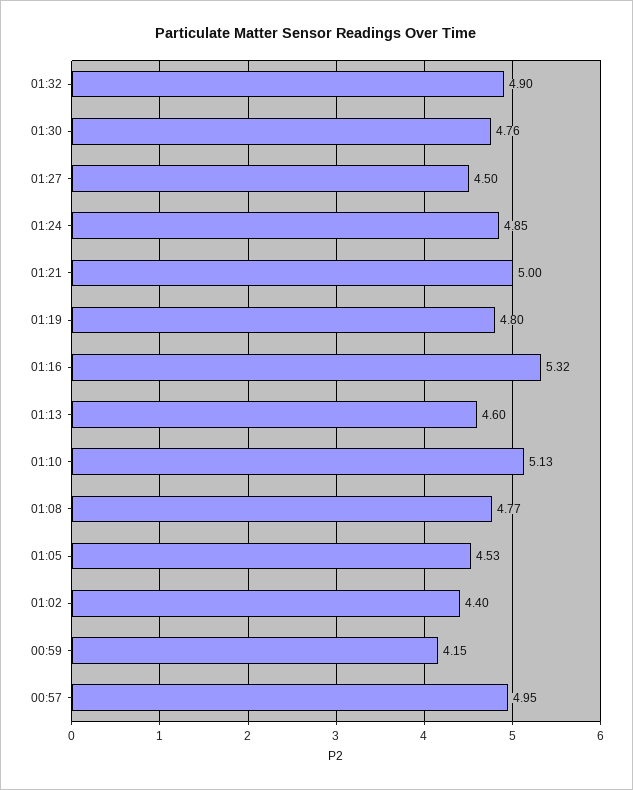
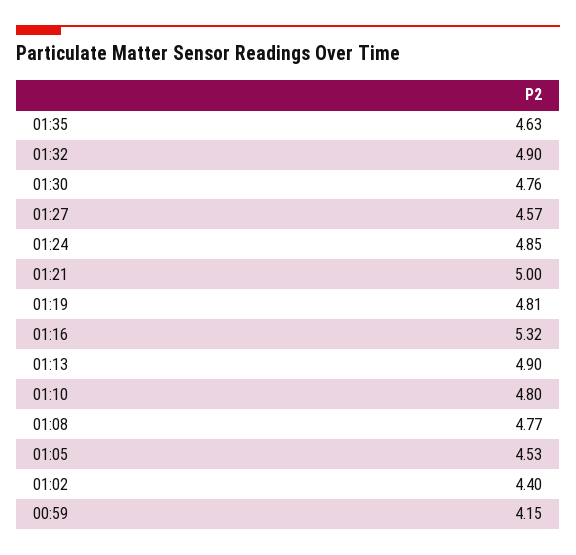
01:27: 4.5 -> 4.57
01:19: 4.8 -> 4.81
01:13: 4.6 -> 4.9
01:10: 5.13 -> 4.8
00:57: 4.95 -> none
01:35: none -> 4.63

